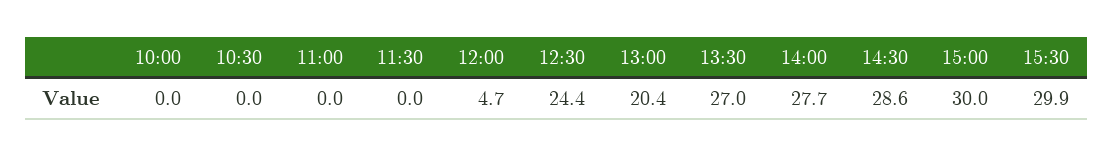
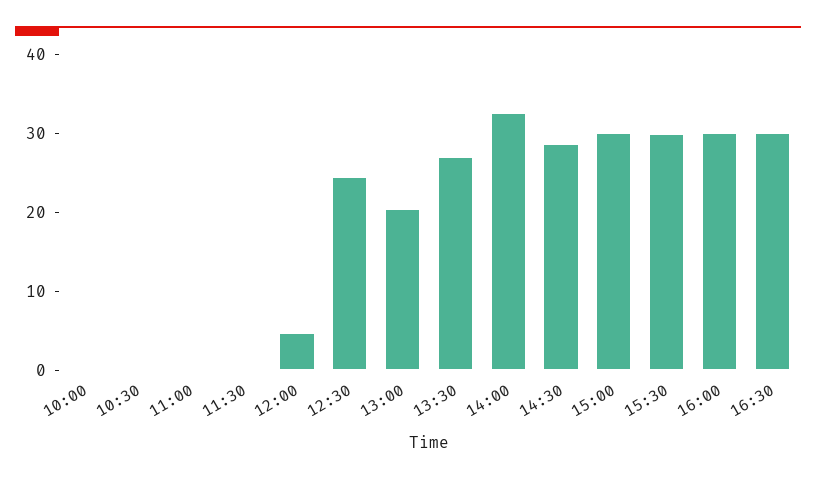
14:00: 27.7 -> 32
16:00: none -> 30
16:30: none -> 30

